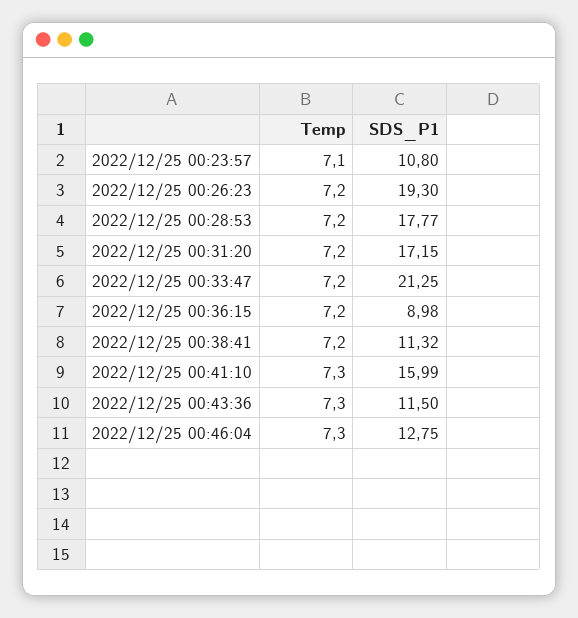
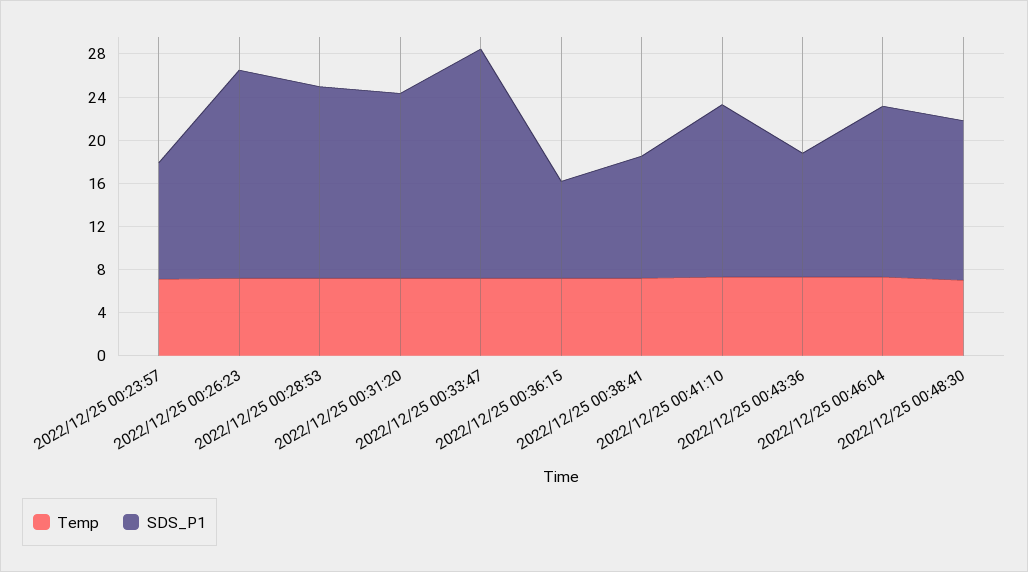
SDS_P1, 2022/12/25 00:46:04: 12.75 -> 16
Temp, 2022/12/25 00:48:30: none -> 7
SDS_P1, 2022/12/25 00:48:30: none -> 15

